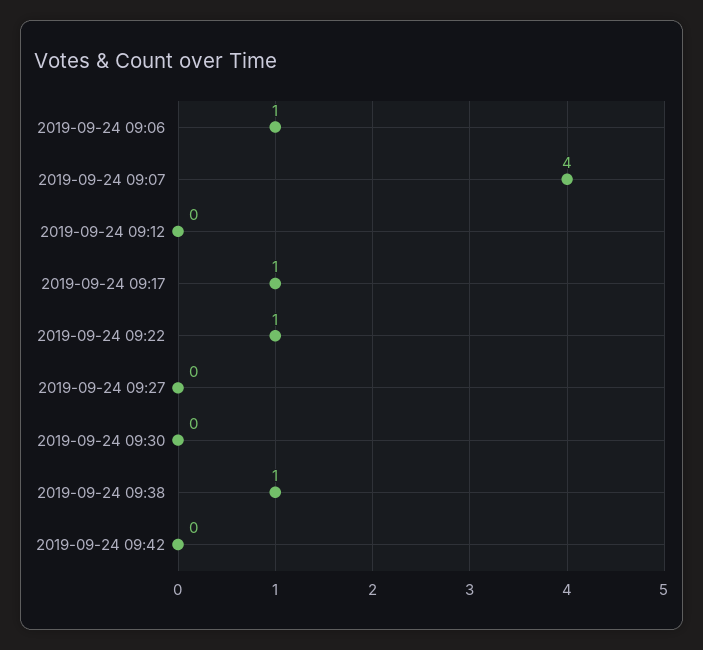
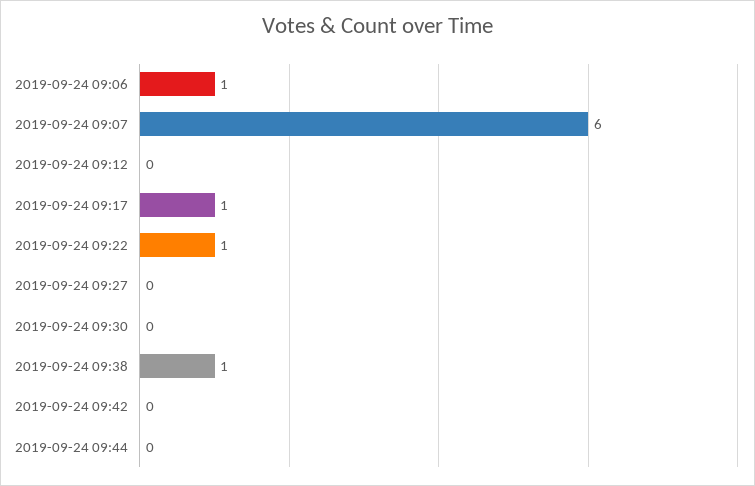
2019-09-24 09:07: 4 -> 6
2019-09-24 09:44: none -> 0

